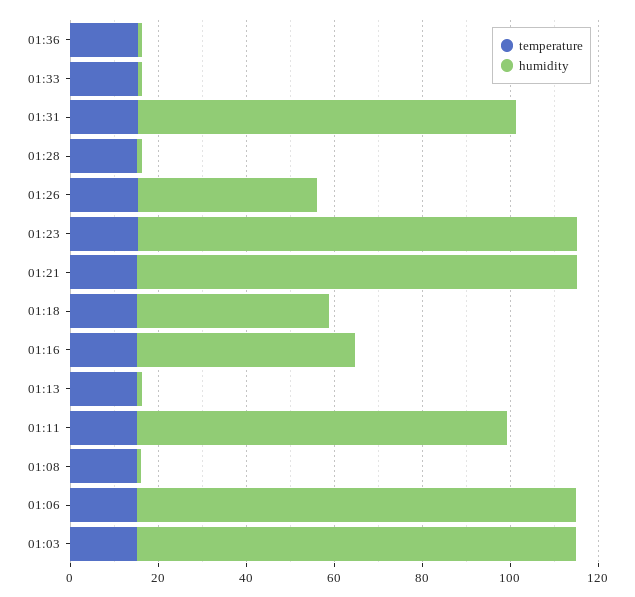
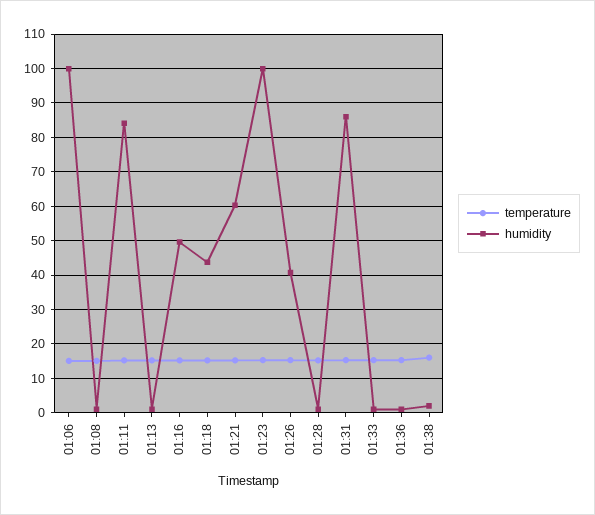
humidity, 01:21: 100 -> 60
temperature, 01:03: 15 -> none
humidity, 01:03: 100 -> none
temperature, 01:38: none -> 16
humidity, 01:38: none -> 2

